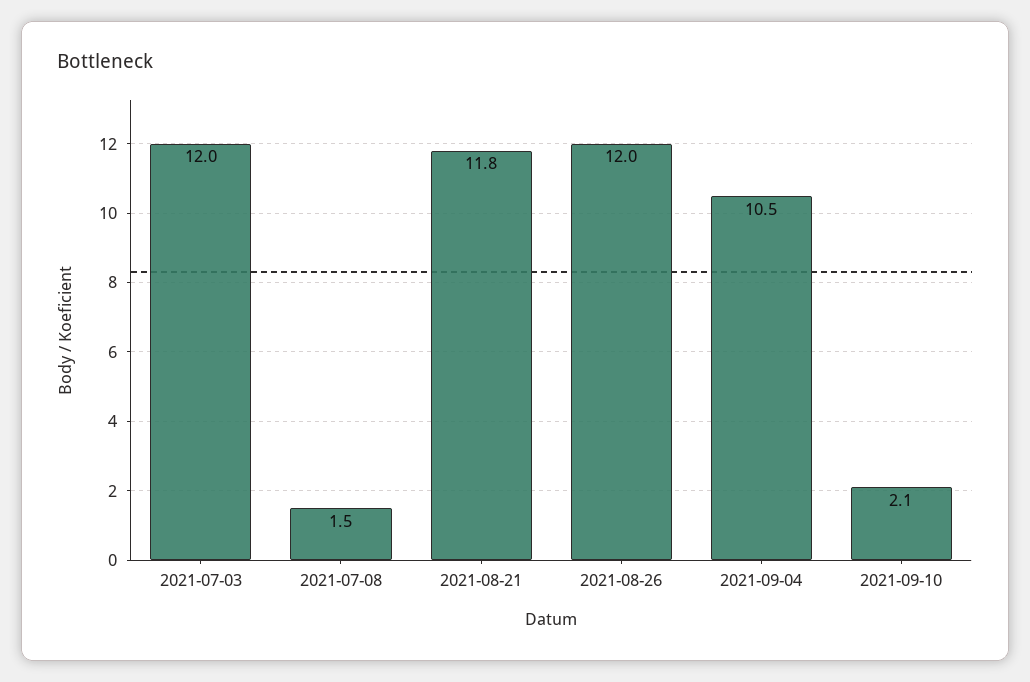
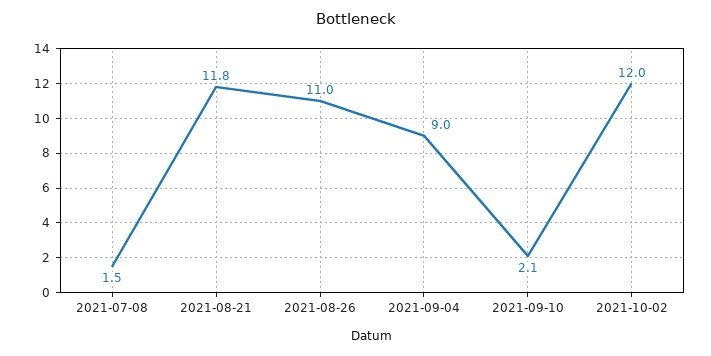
2021-07-03: 12 -> none
2021-08-26: 12 -> 11
2021-09-04: 10.5 -> 9
2021-10-02: none -> 12

